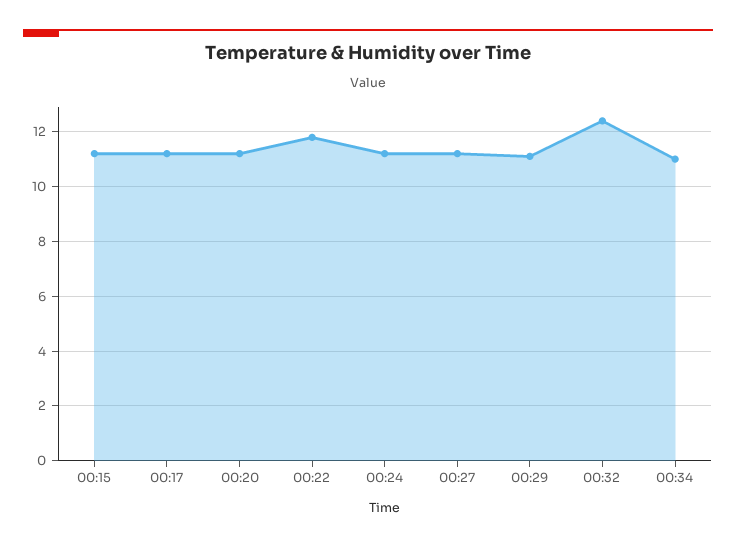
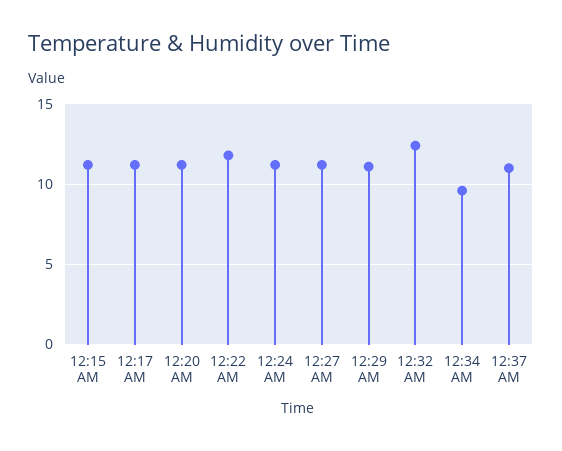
00:34: 11 -> 9.5
12:37 AM: none -> 11

